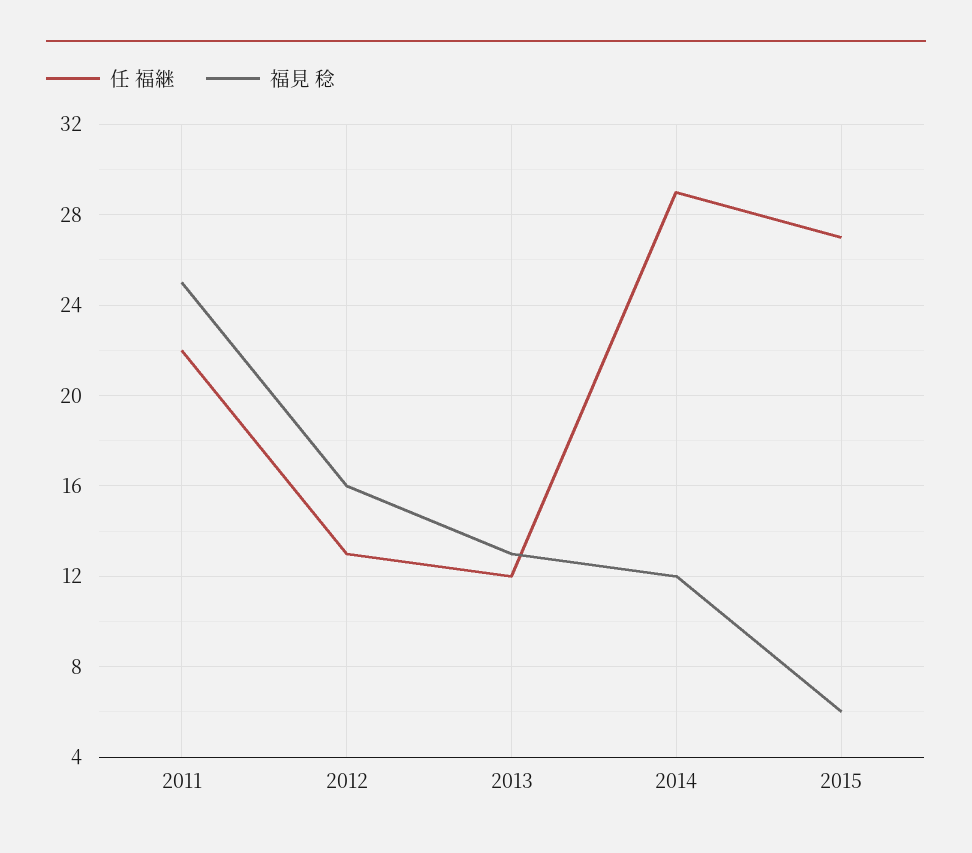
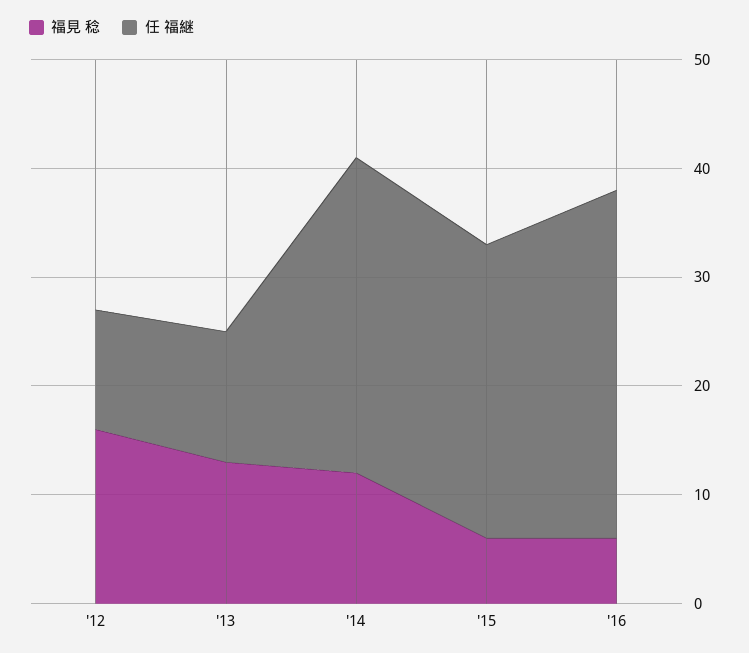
任 福継, 2011: 22 -> none
福見 稔, 2011: 25 -> none
任 福継, 2012: 13 -> 11
福見 稔, '16: none -> 6
任 福継, '16: none -> 32

